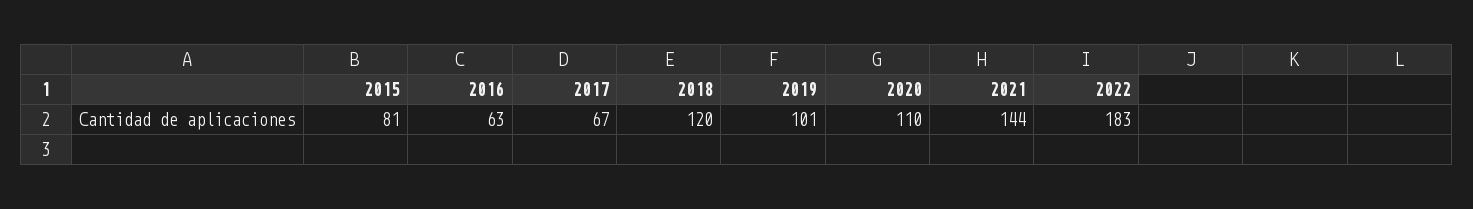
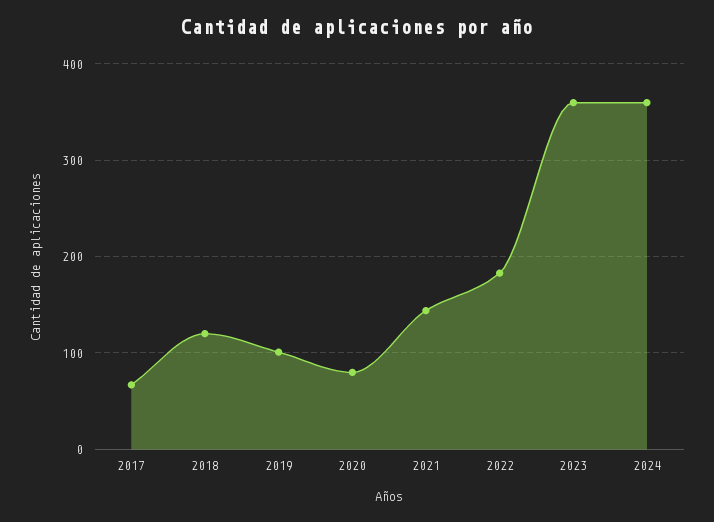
2015: 81 -> none
2016: 63 -> none
2020: 110 -> 80
2023: none -> 360
2024: none -> 360

